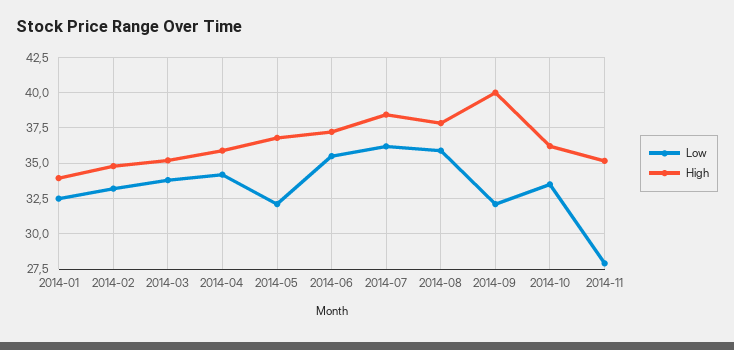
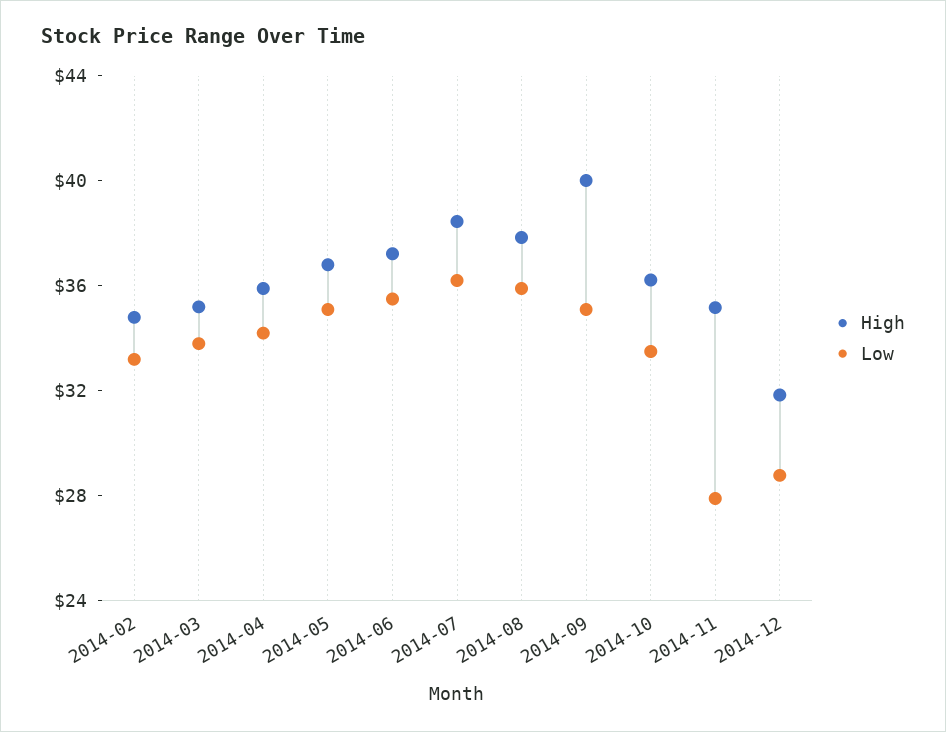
Low, 2014-01: 32.5 -> none
High, 2014-01: 34 -> none
Low, 2014-05: 32 -> 35
Low, 2014-09: 32 -> 35
High, 2014-12: none -> 32
Low, 2014-12: none -> 29

